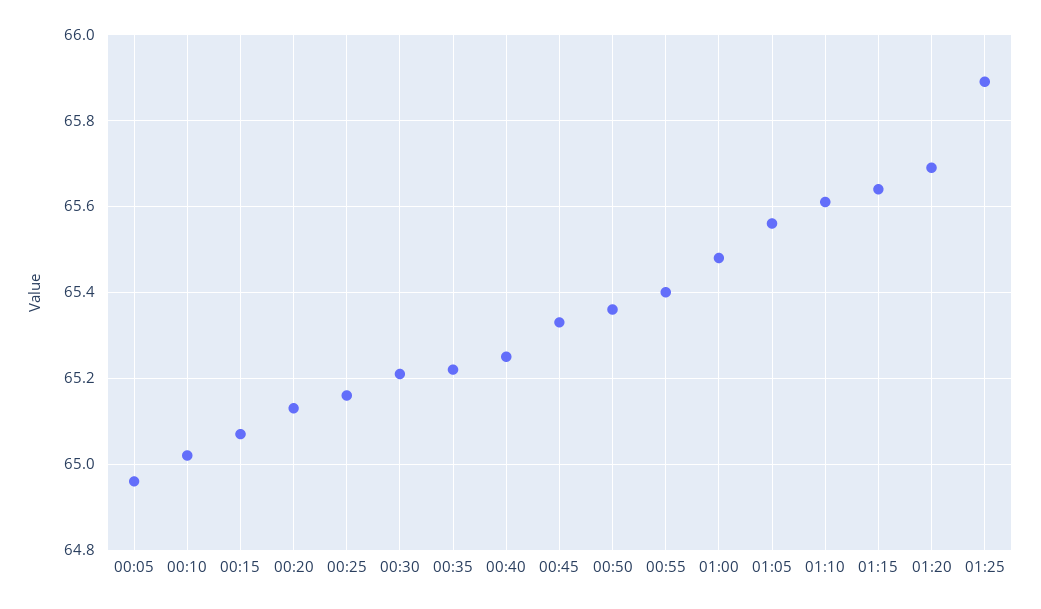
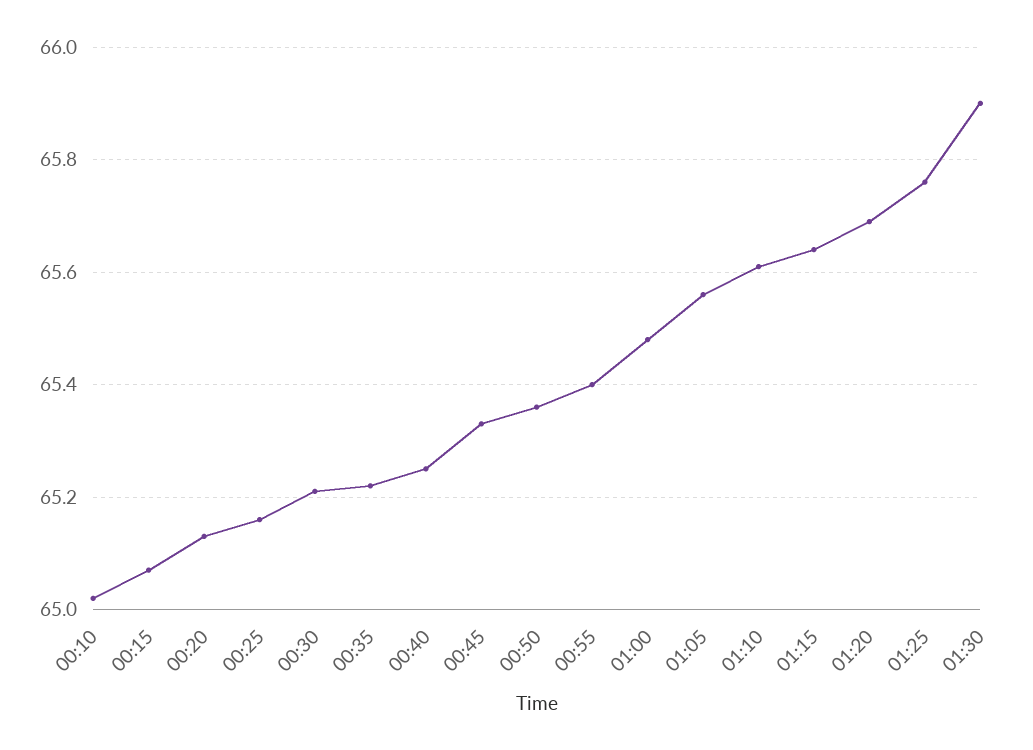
00:05: 64.95 -> none
01:25: 65.9 -> 65.75
01:30: none -> 65.9

